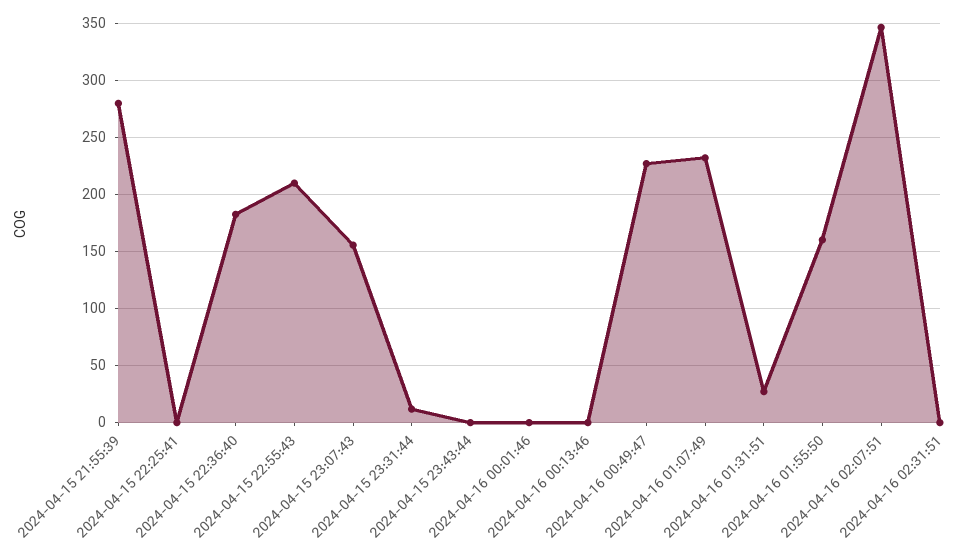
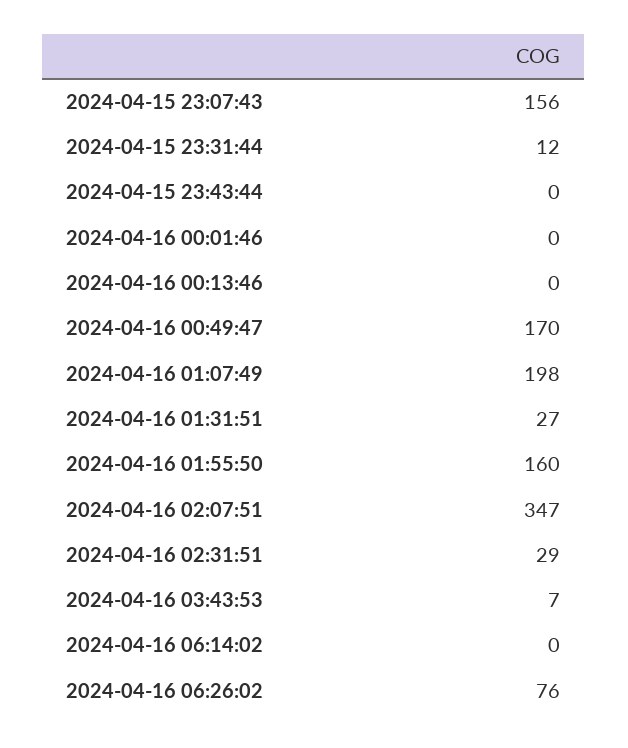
2024-04-15 21:55:39: 280 -> none
2024-04-15 22:25:41: 0 -> none
2024-04-15 22:36:40: 180 -> none
2024-04-15 22:55:43: 210 -> none
2024-04-16 00:49:47: 230 -> 170
2024-04-16 01:07:49: 230 -> 198
2024-04-16 02:31:51: 0 -> 29
2024-04-16 03:43:53: none -> 7
2024-04-16 06:14:02: none -> 0
2024-04-16 06:26:02: none -> 76

